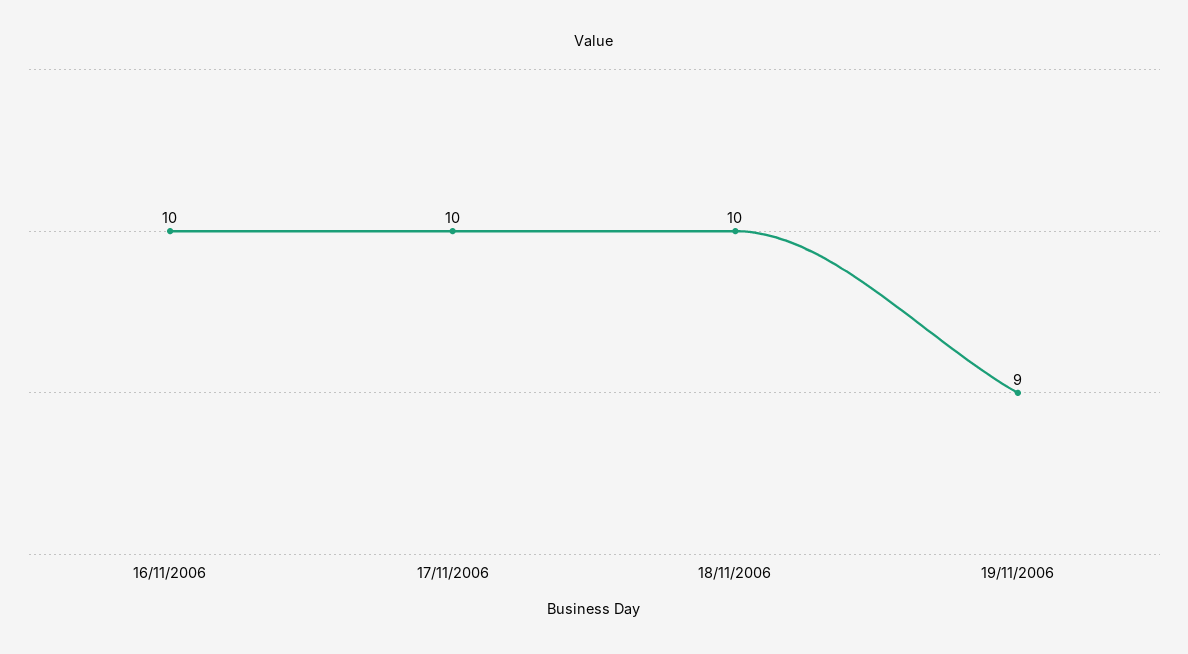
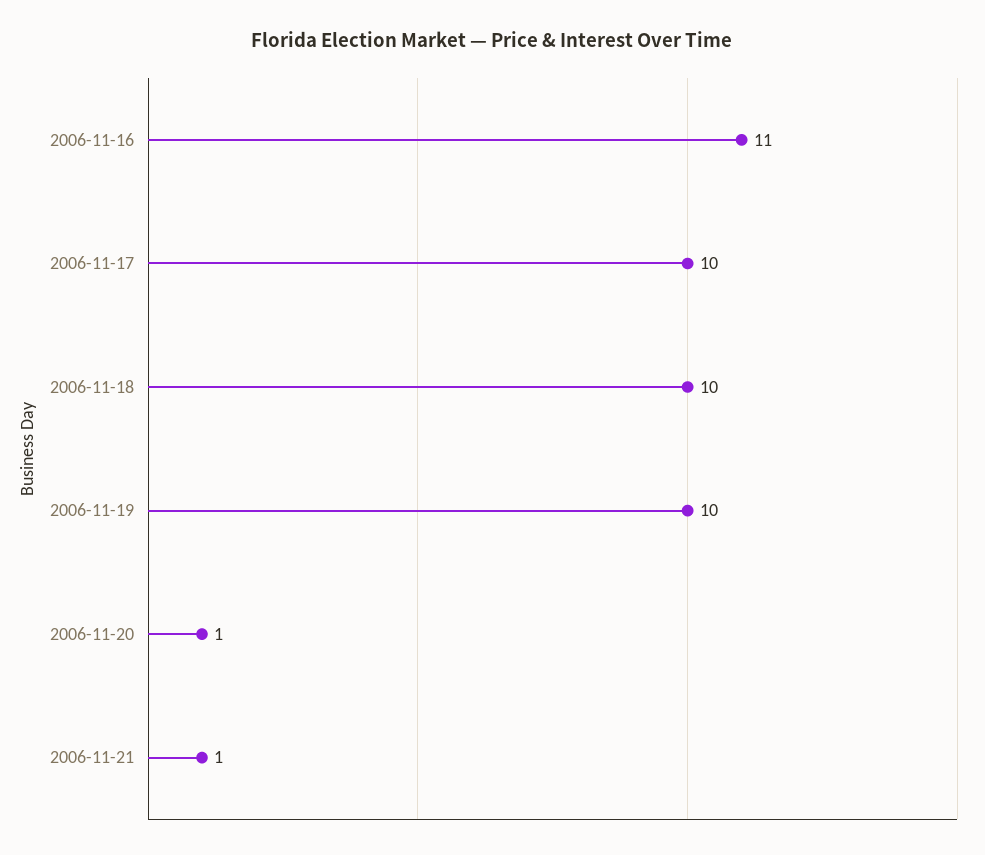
16/11/2006: 10 -> 11
19/11/2006: 9 -> 10
2006-11-20: none -> 1
2006-11-21: none -> 1

